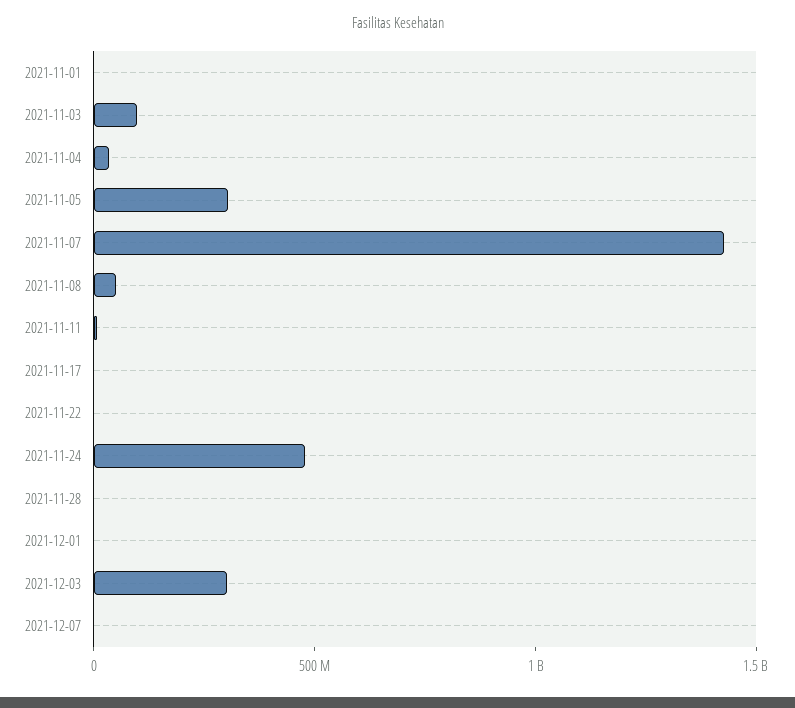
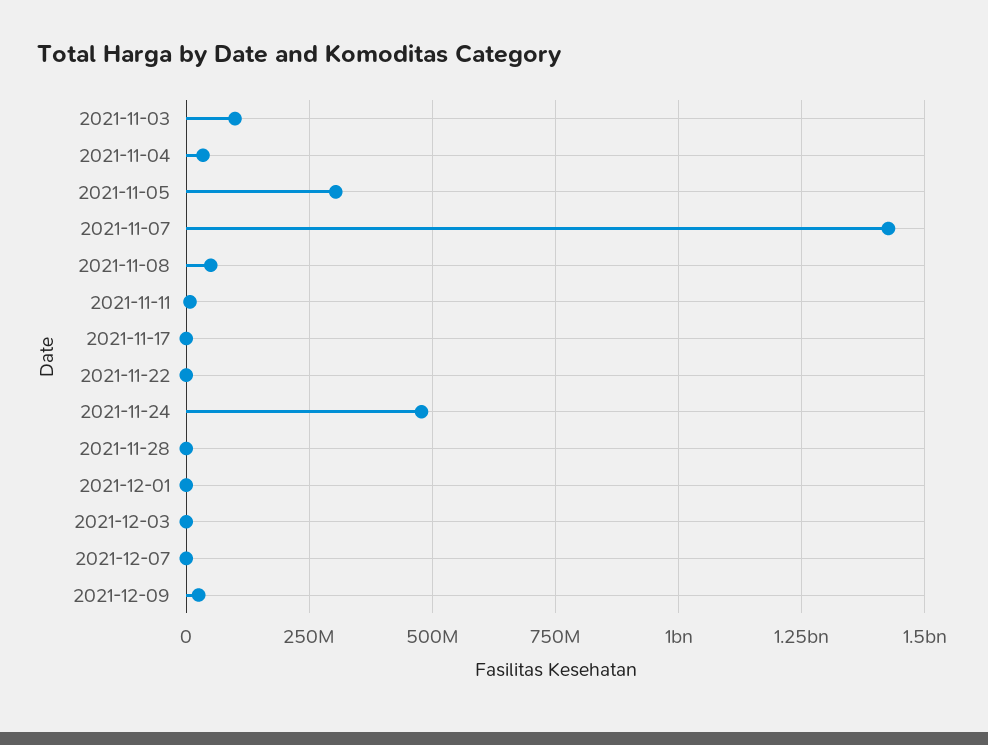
2021-11-01: 0 -> none
2021-12-03: 300000000 -> 0
2021-12-09: none -> 25000000

